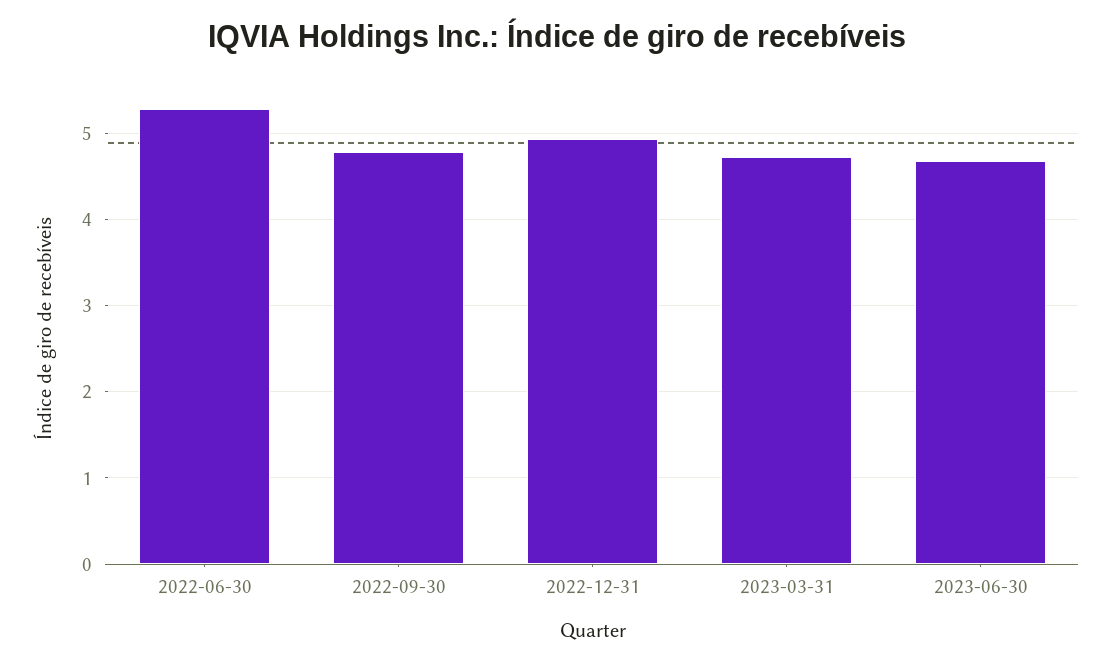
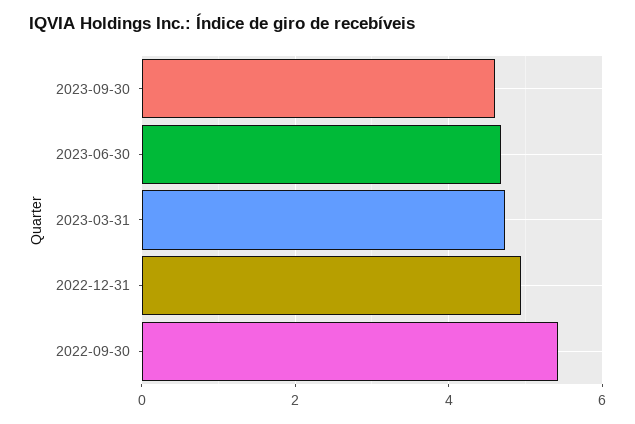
2022-06-30: 5.3 -> none
2022-09-30: 4.8 -> 5.4
2023-09-30: none -> 4.6

